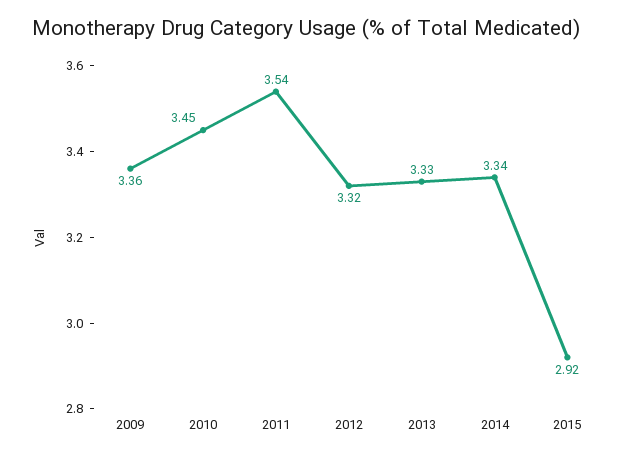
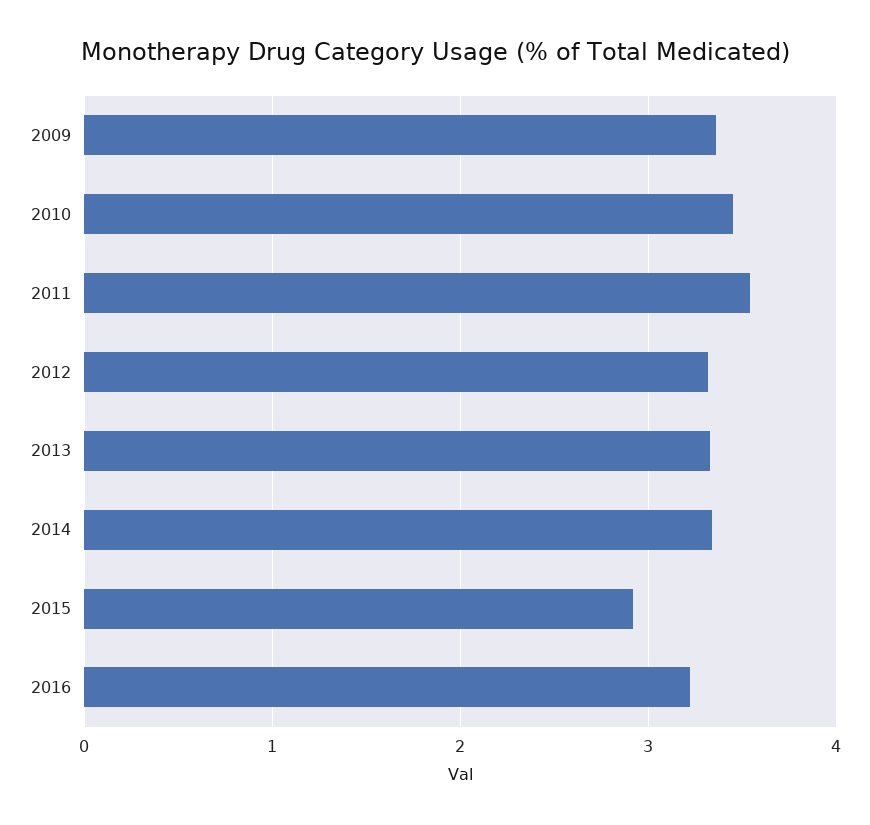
2016: none -> 3.2

